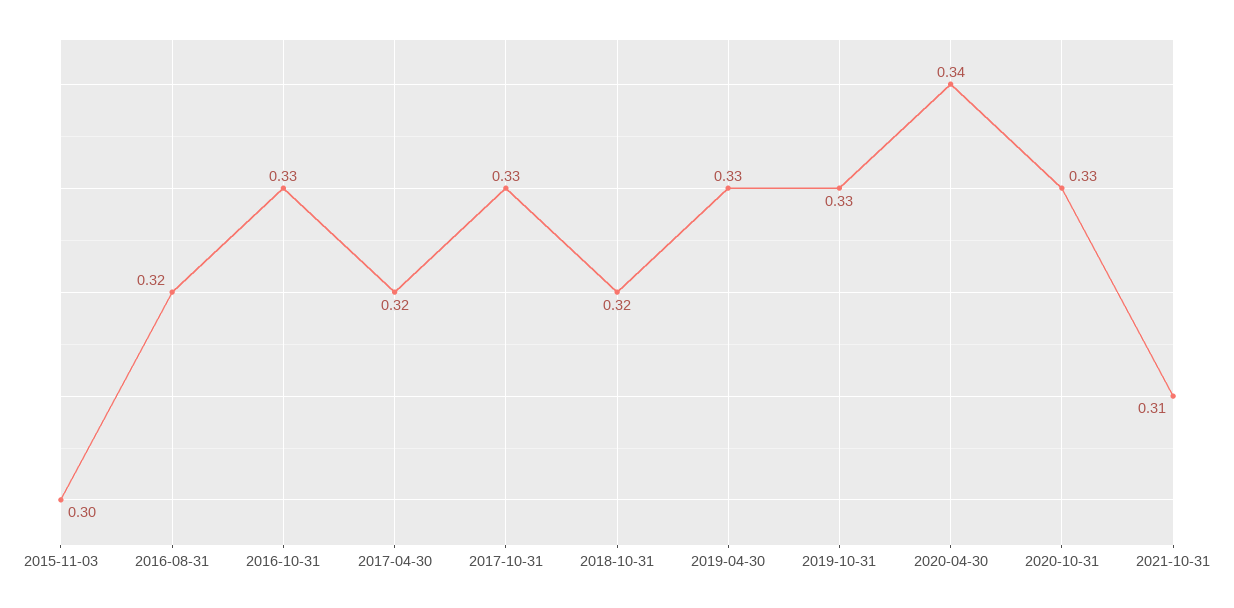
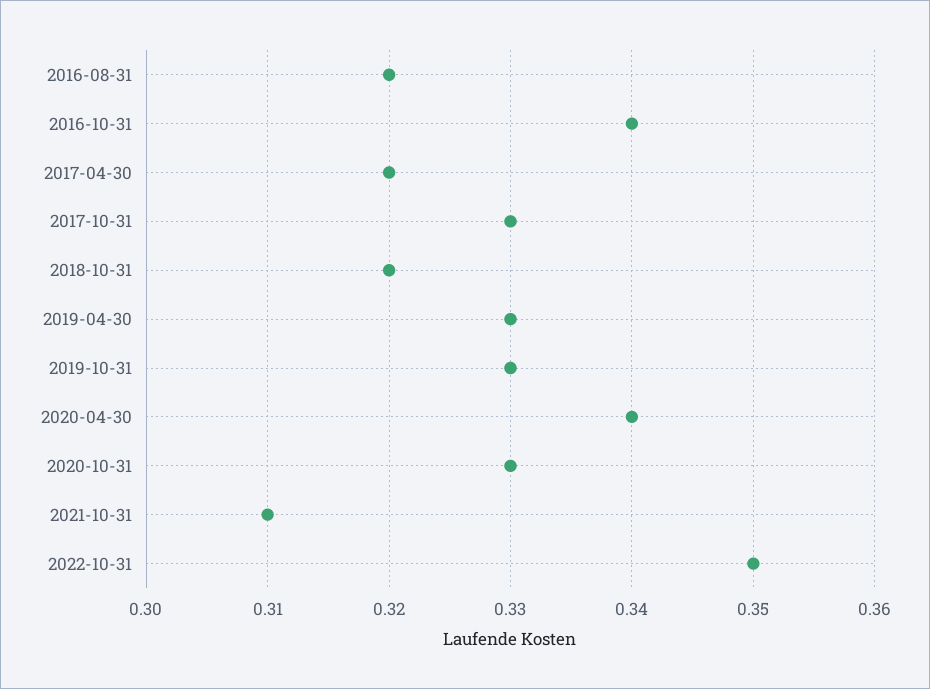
2015-11-03: 0.3 -> none
2016-10-31: 0.33 -> 0.34
2022-10-31: none -> 0.35

